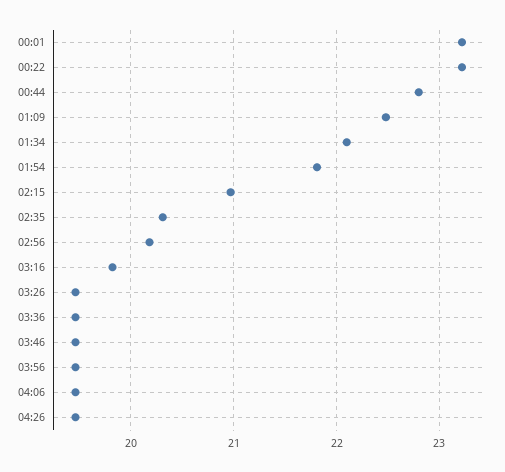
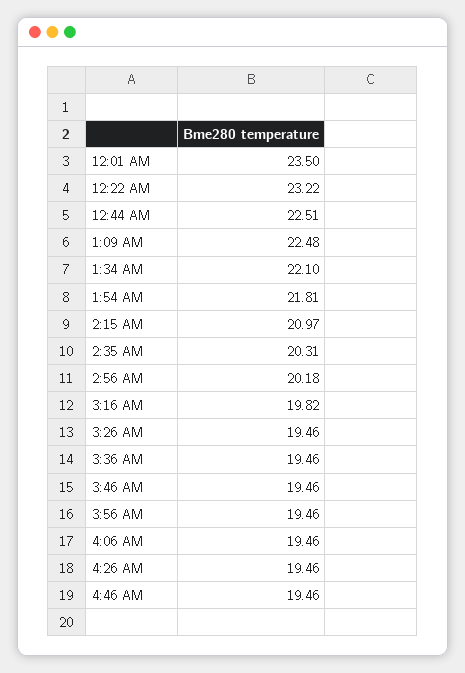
00:01: 23.2 -> 23.5
00:44: 22.8 -> 22.51
4:46 AM: none -> 19.46

